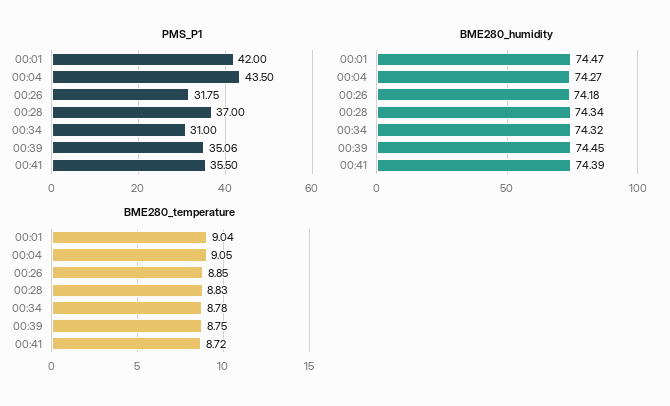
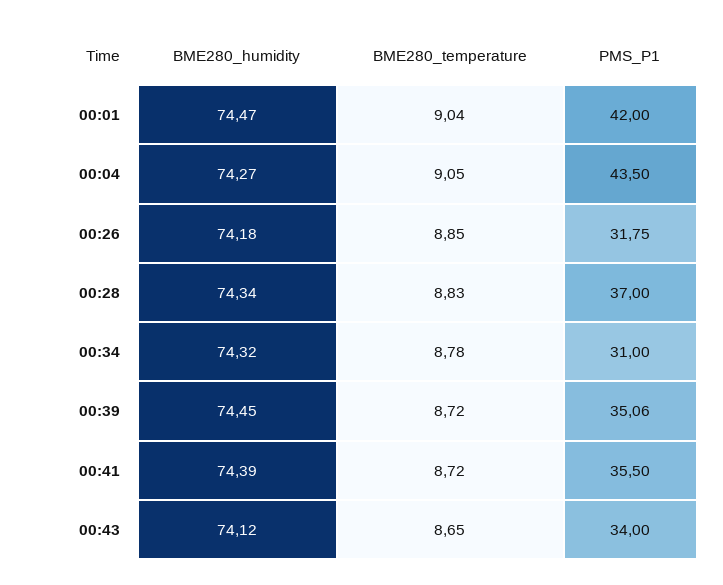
BME280_temperature, 00:39: 8.75 -> 8.72
BME280_humidity, 00:43: none -> 74.12
BME280_temperature, 00:43: none -> 8.65
PMS_P1, 00:43: none -> 34

